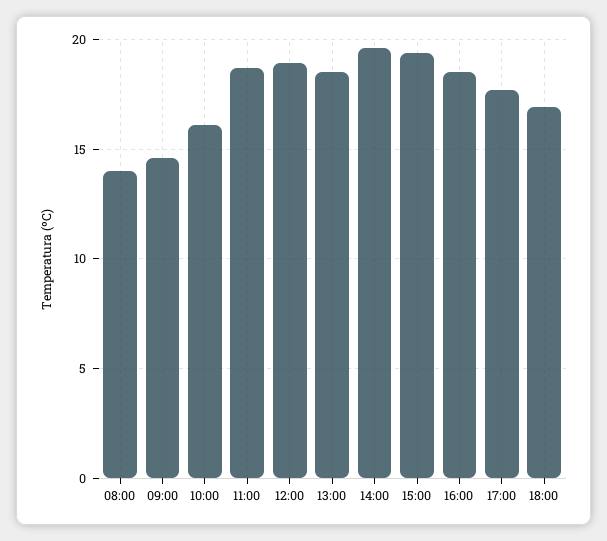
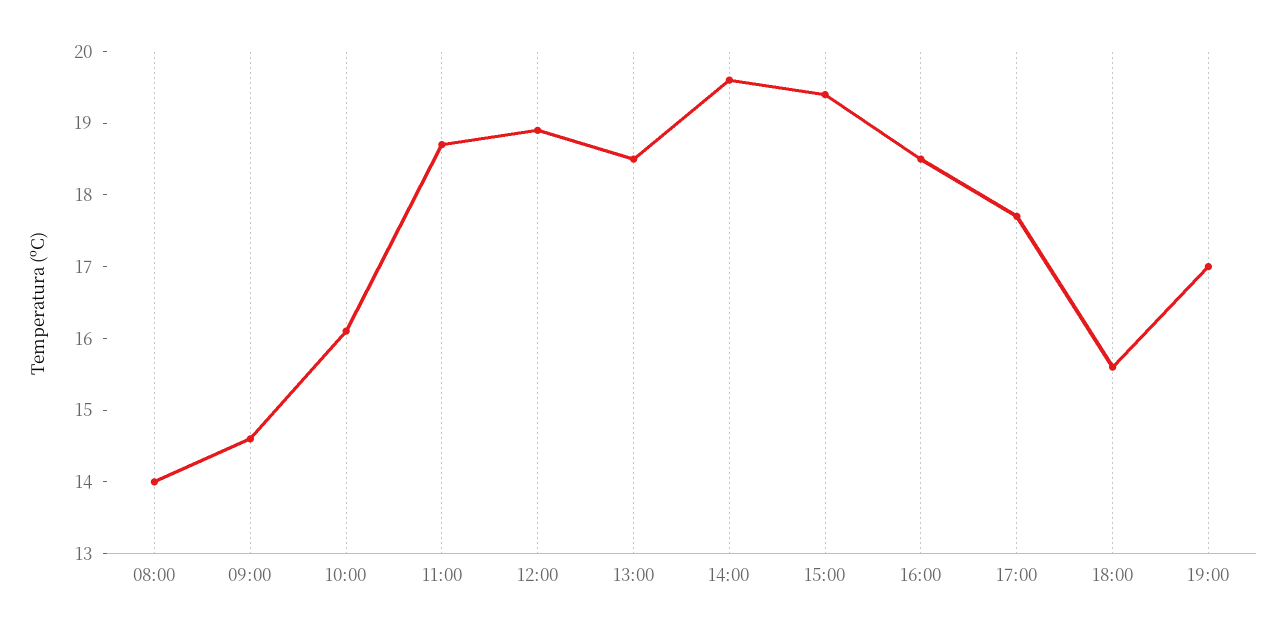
18:00: 17 -> 15.5
19:00: none -> 17

